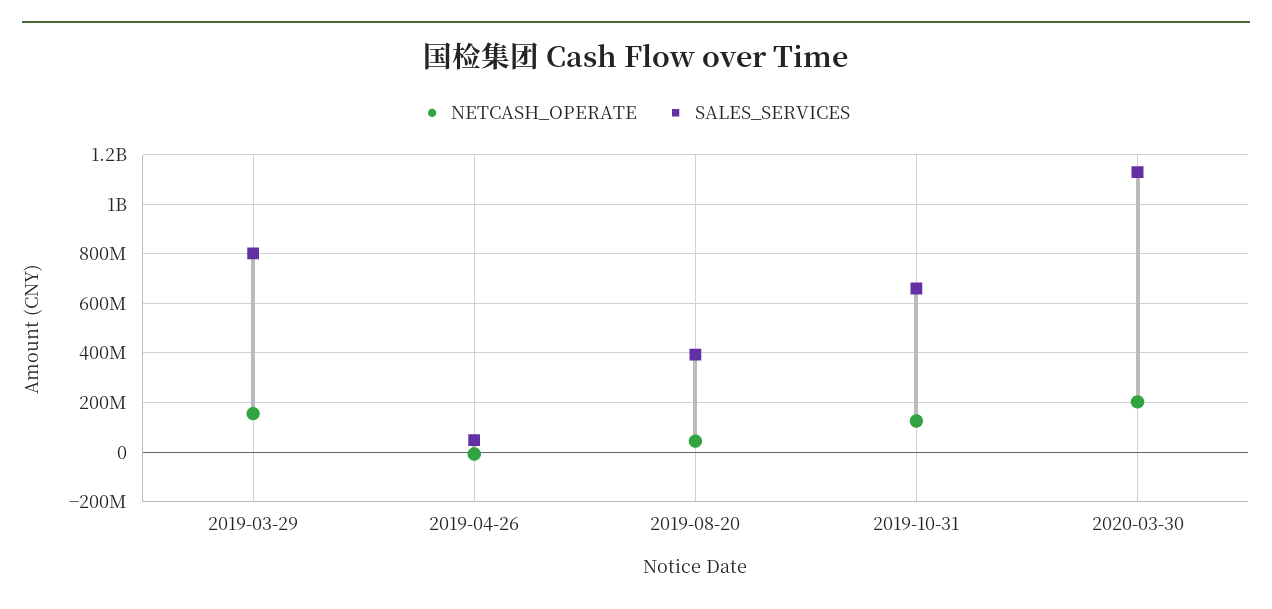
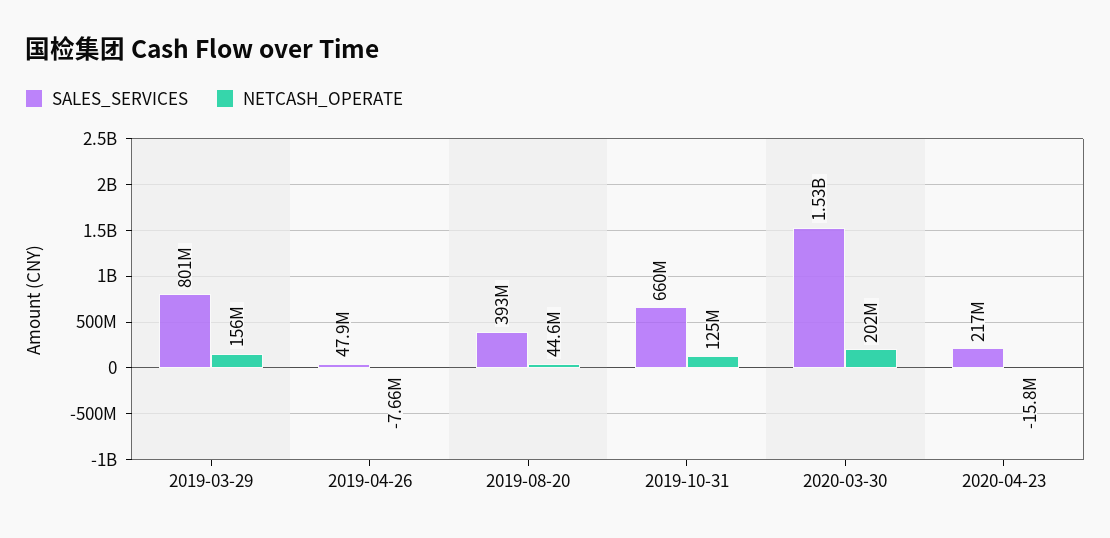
SALES_SERVICES, 2020-03-30: 1125000000 -> 1530000000
SALES_SERVICES, 2020-04-23: none -> 217000000
NETCASH_OPERATE, 2020-04-23: none -> -15800000

